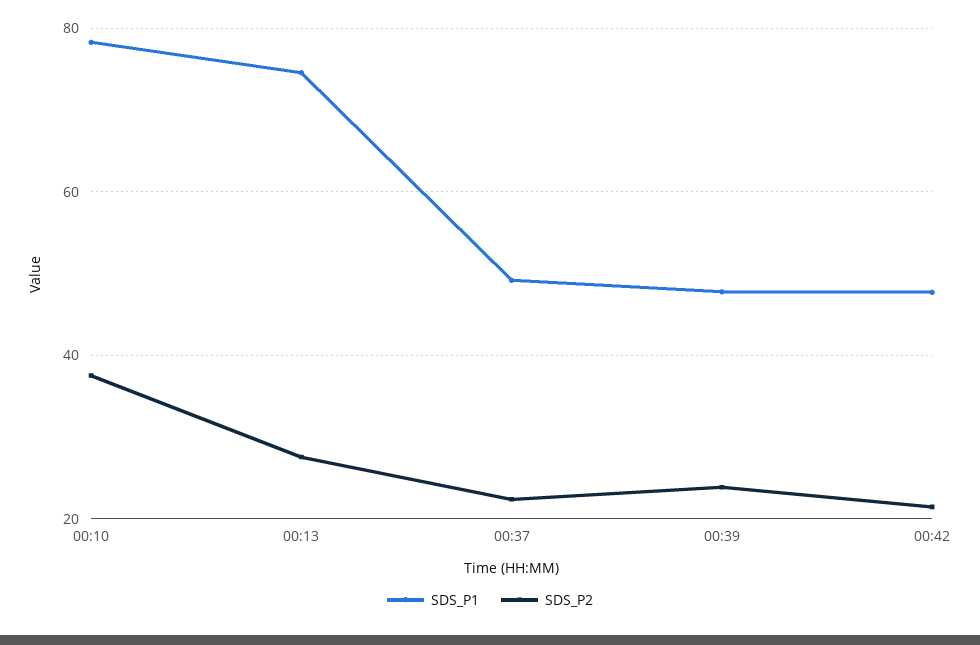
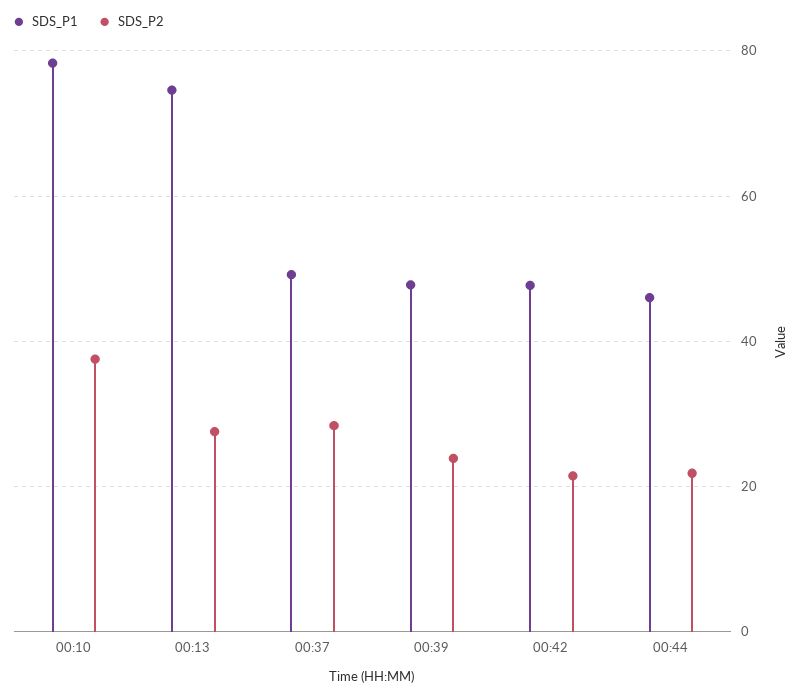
SDS_P2, 00:37: 22 -> 28
SDS_P1, 00:44: none -> 46
SDS_P2, 00:44: none -> 22

